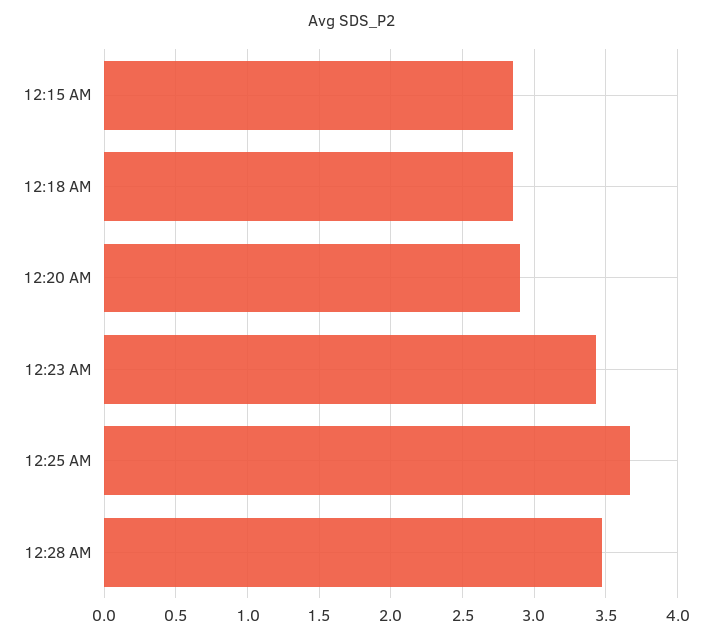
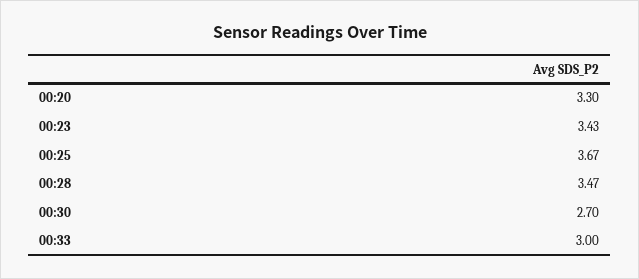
12:15 AM: 2.85 -> none
12:18 AM: 2.85 -> none
12:20 AM: 2.9 -> 3.3
00:30: none -> 2.7
00:33: none -> 3

